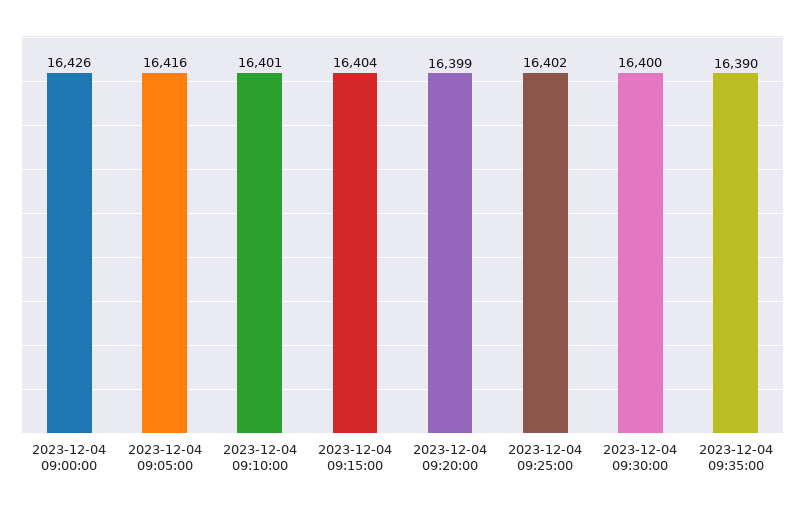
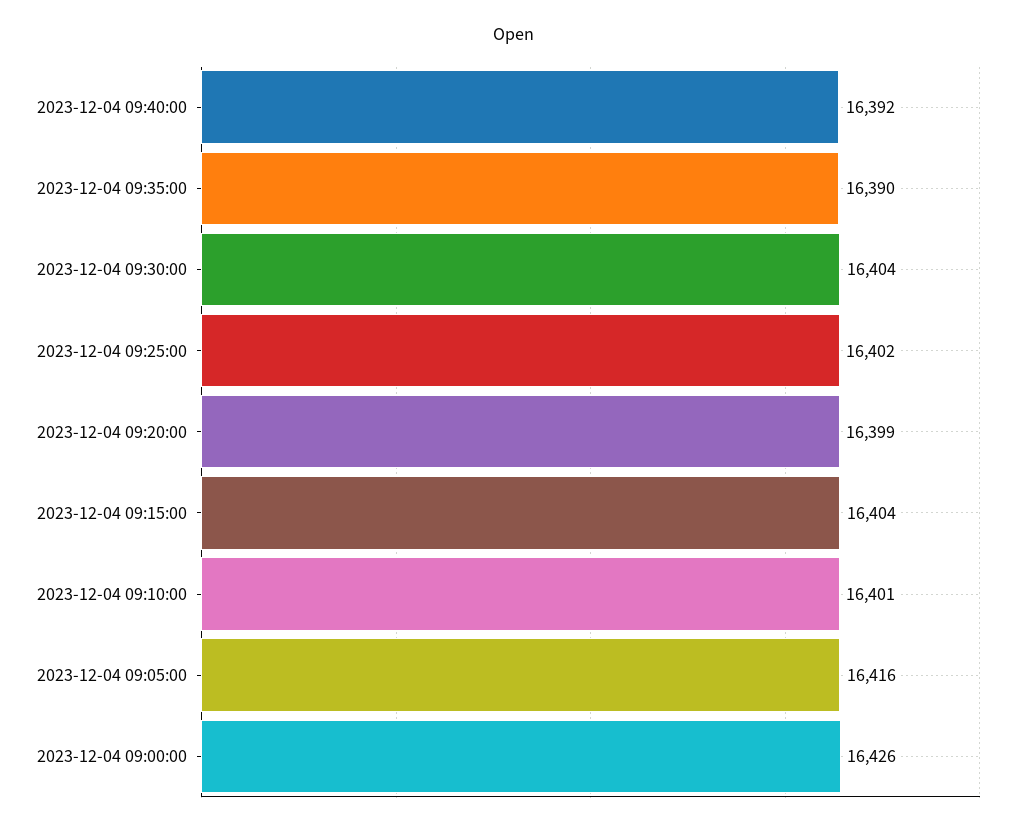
2023-12-04 09:30:00: 16400 -> 16404
2023-12-04 09:40:00: none -> 16392

